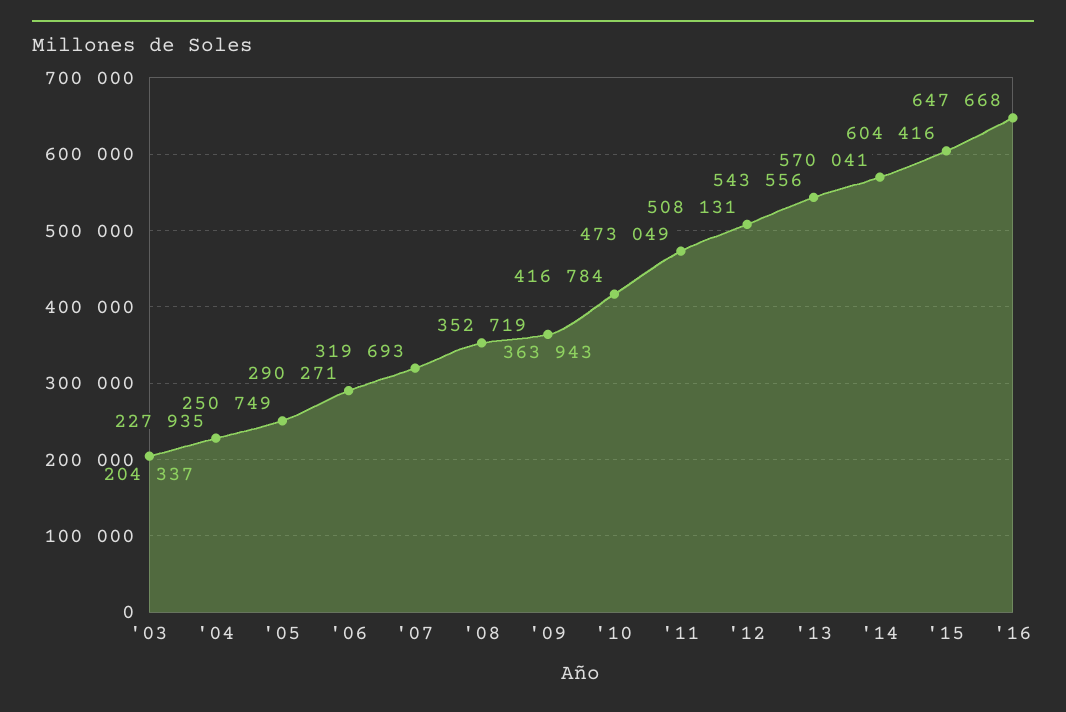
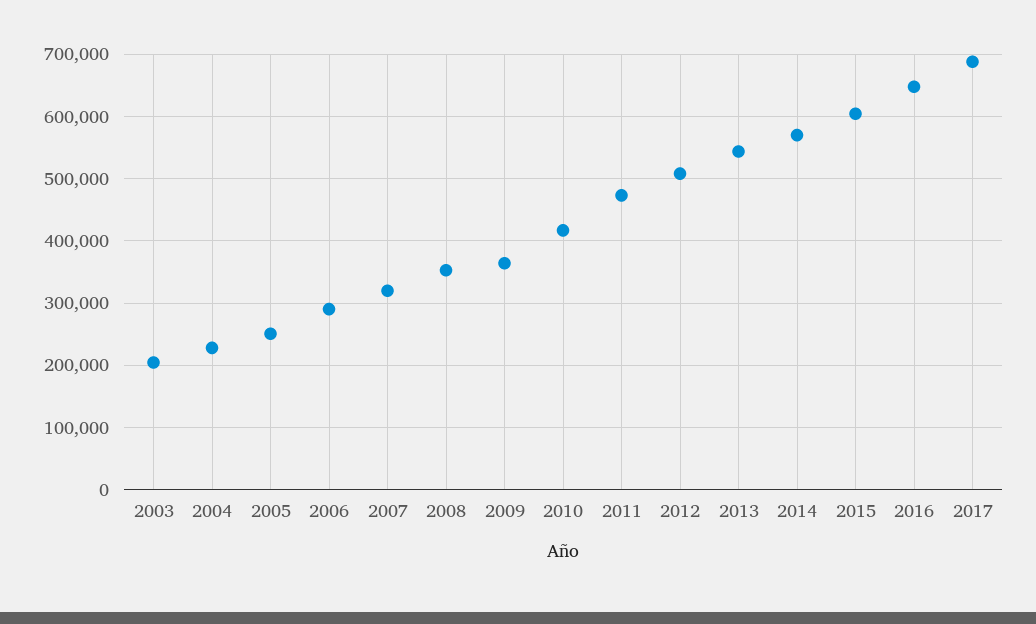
2017: none -> 690000

